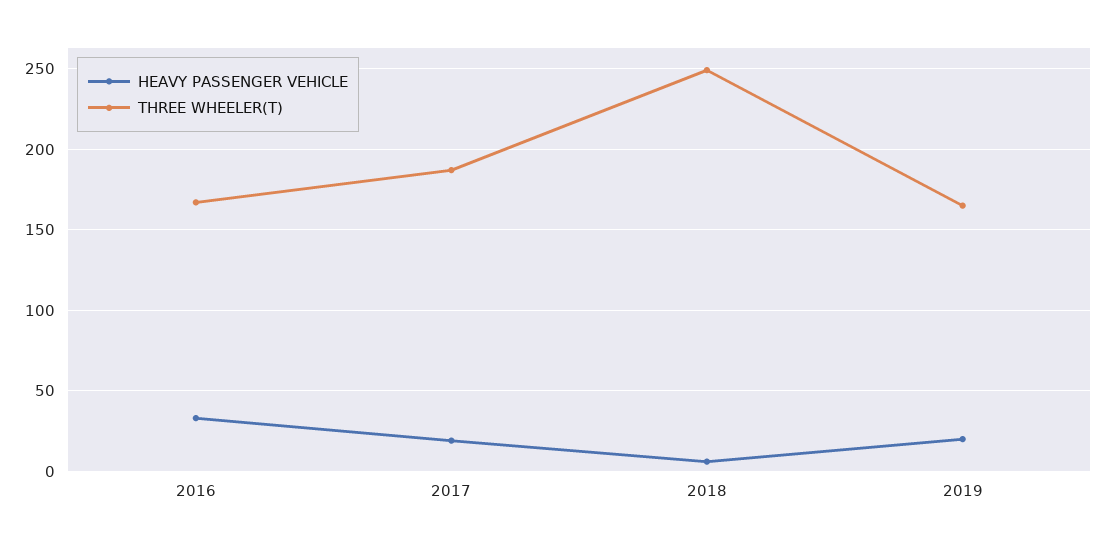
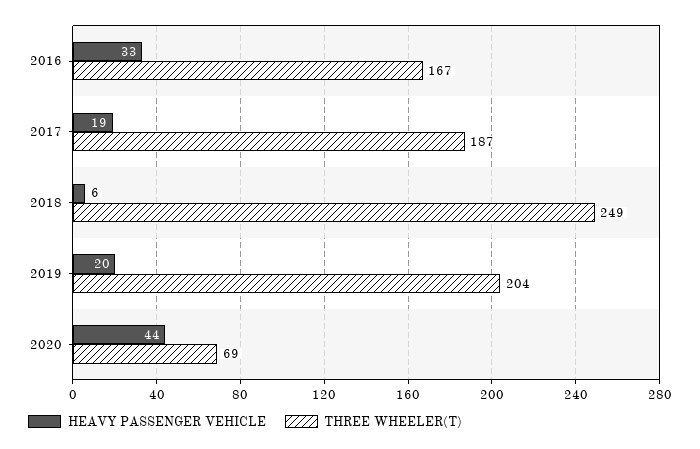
THREE WHEELER(T), 2019: 165 -> 204
HEAVY PASSENGER VEHICLE, 2020: none -> 44
THREE WHEELER(T), 2020: none -> 69

